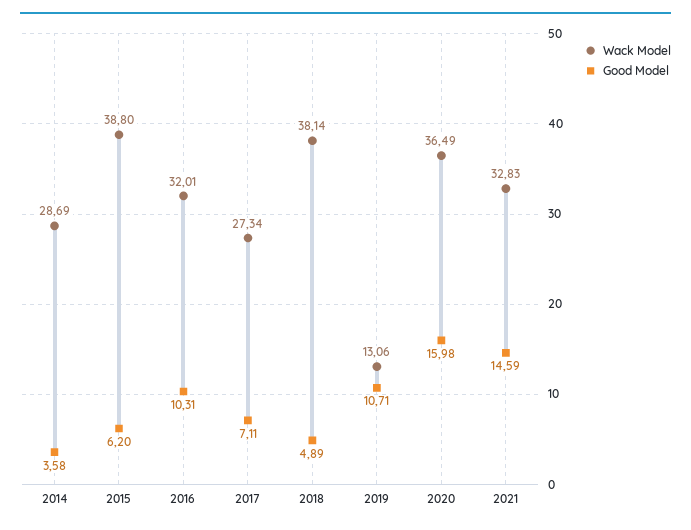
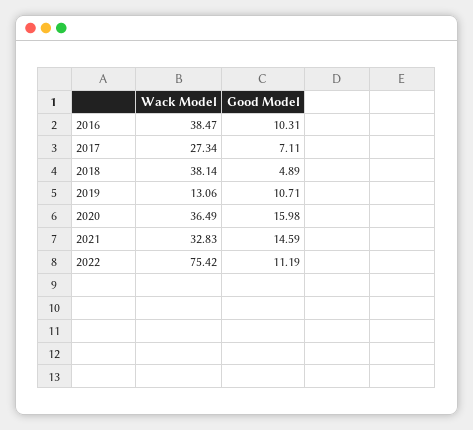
Wack Model, 2014: 28.69 -> none
Good Model, 2014: 3.58 -> none
Wack Model, 2015: 38.8 -> none
Good Model, 2015: 6.2 -> none
Wack Model, 2016: 32.01 -> 38.47
Wack Model, 2022: none -> 75.42
Good Model, 2022: none -> 11.19

